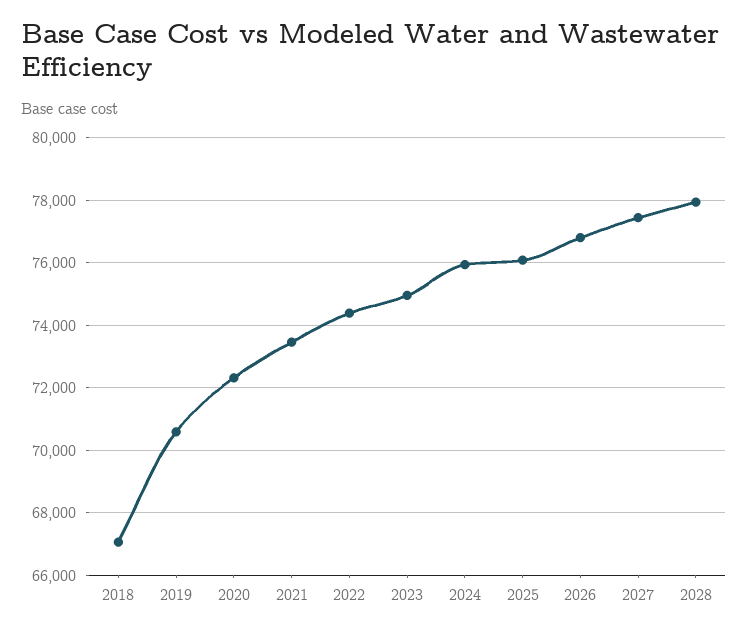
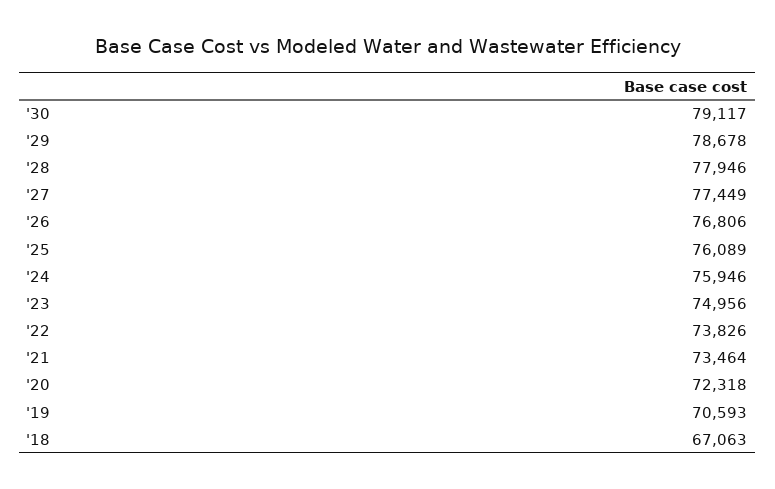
2022: 74400 -> 73826
'30: none -> 79117
'29: none -> 78678

